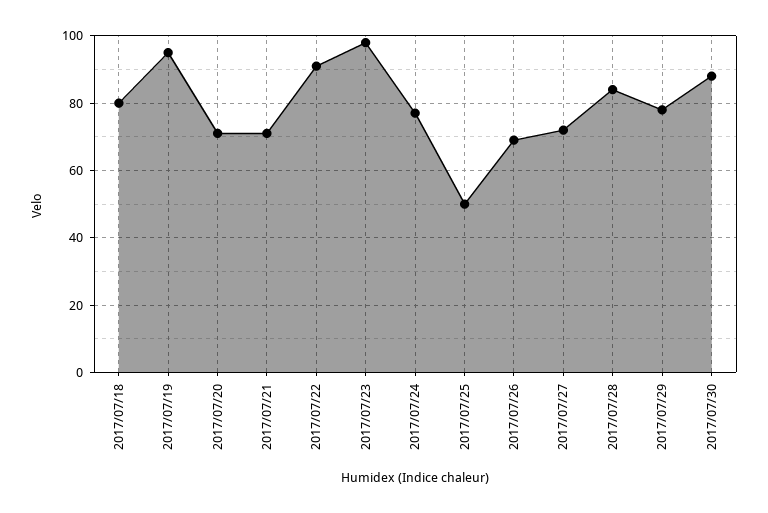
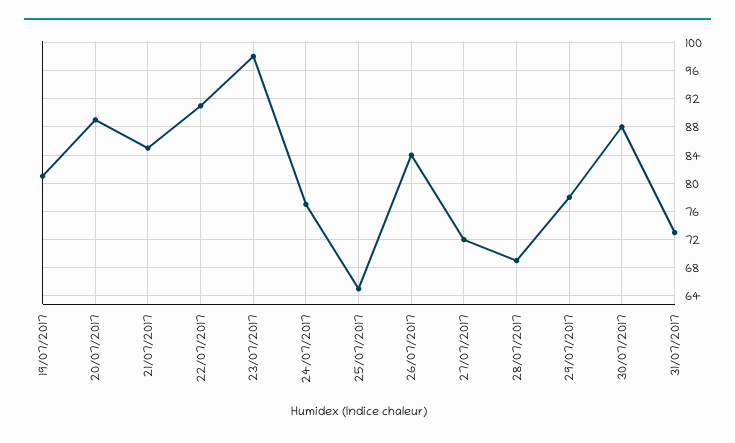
2017/07/18: 80 -> none
2017/07/19: 95 -> 81
2017/07/20: 70 -> 89
2017/07/21: 70 -> 85
2017/07/25: 50 -> 65
2017/07/26: 70 -> 84
2017/07/28: 85 -> 69
31/07/2017: none -> 73

